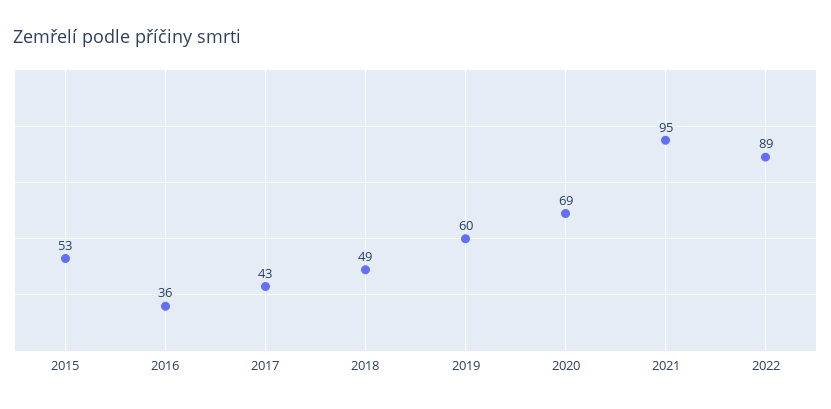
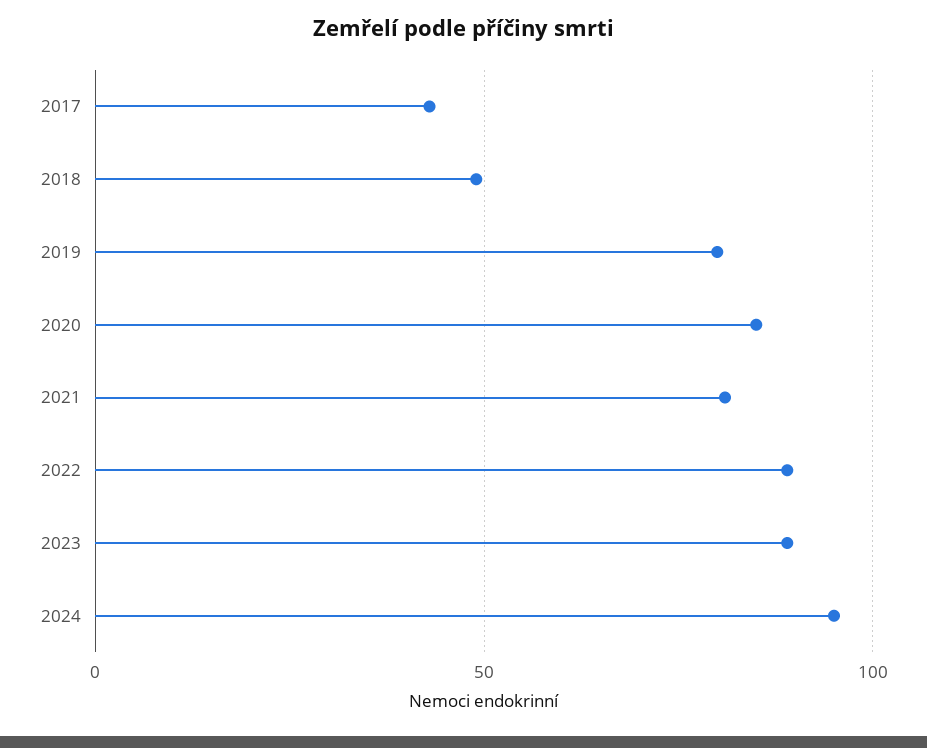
2015: 53 -> none
2016: 36 -> none
2019: 60 -> 80
2020: 69 -> 85
2021: 95 -> 80
2023: none -> 90
2024: none -> 95

